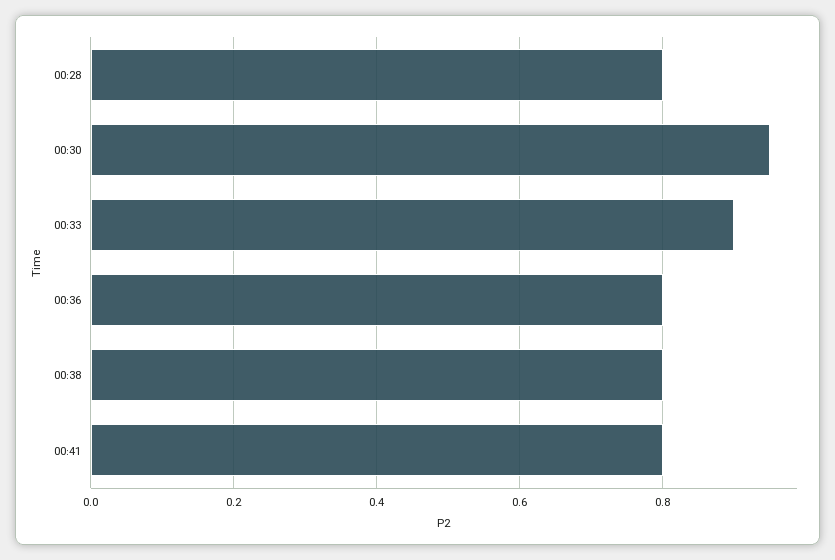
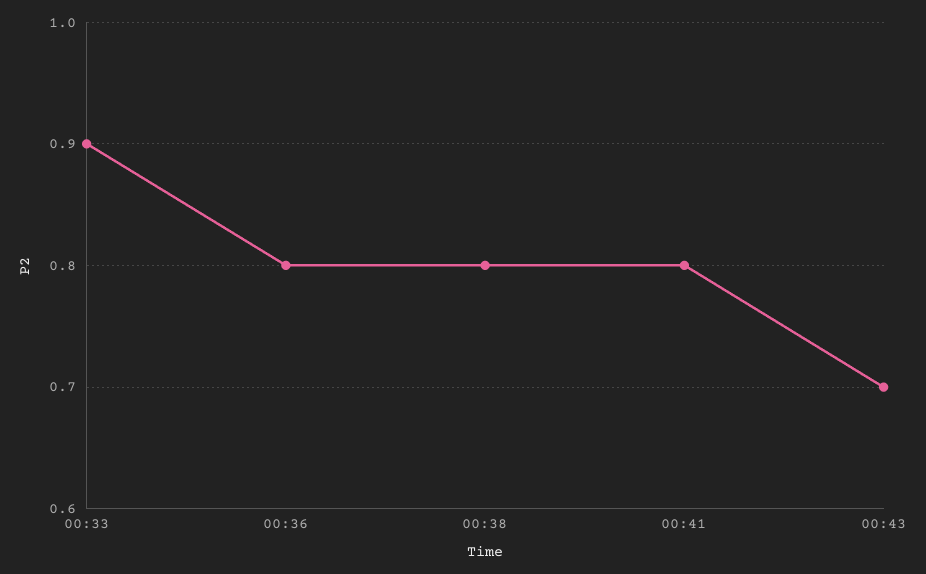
00:28: 0.8 -> none
00:30: 0.95 -> none
00:43: none -> 0.7

